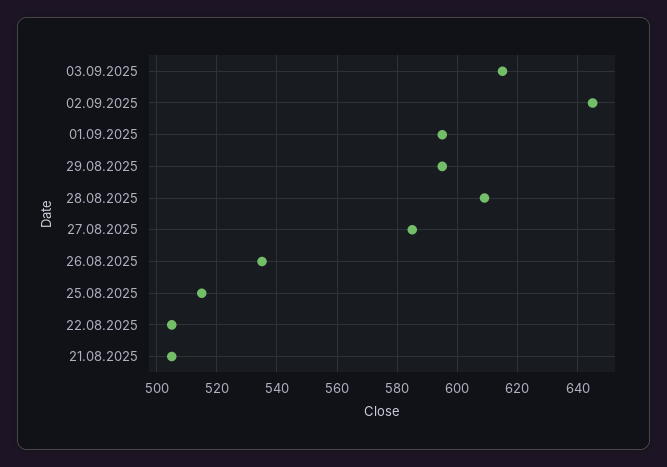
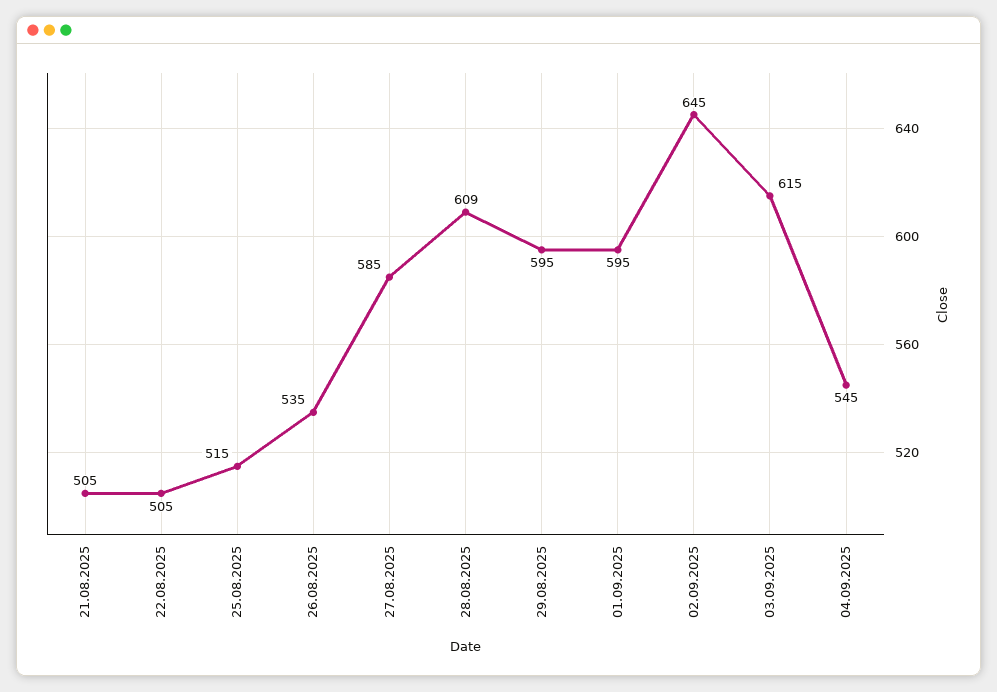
04.09.2025: none -> 545

